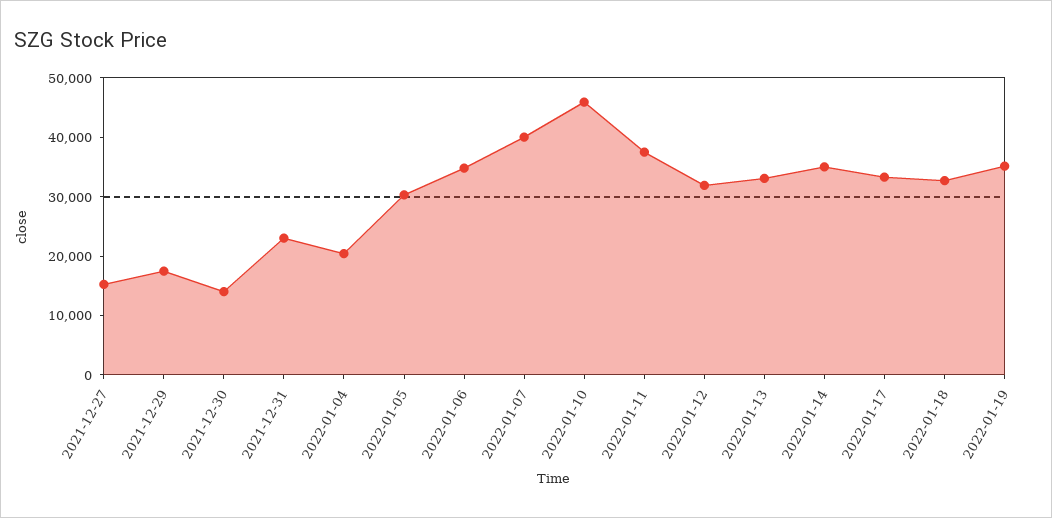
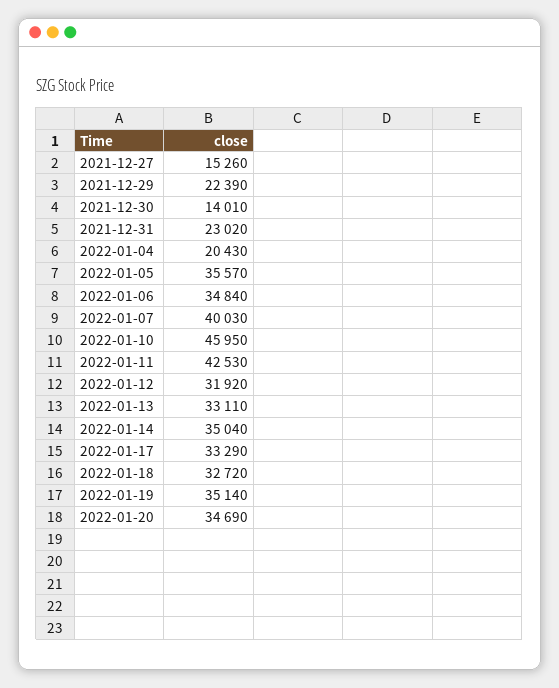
2021-12-29: 18000 -> 22390
2022-01-05: 30000 -> 35570
2022-01-11: 38000 -> 42530
2022-01-20: none -> 34690

